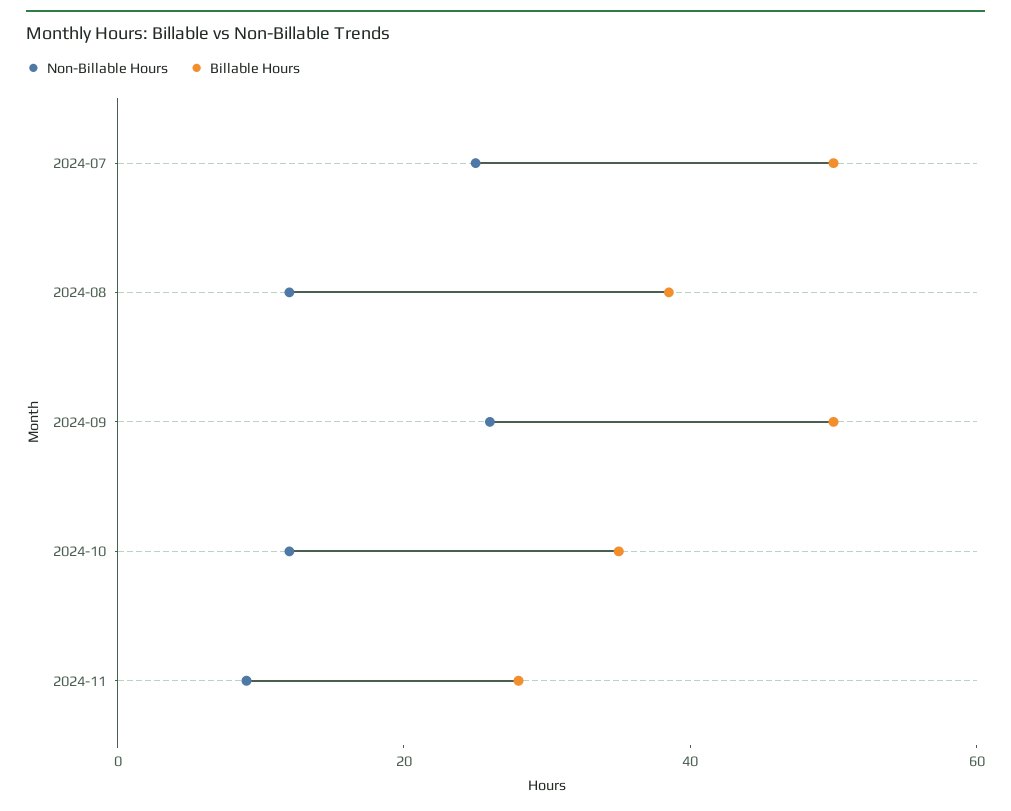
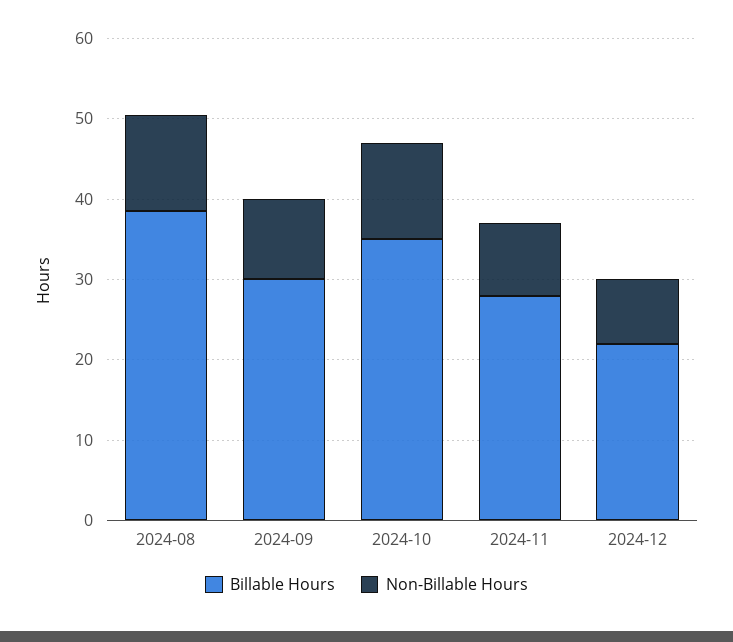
Non-Billable Hours, 2024-07: 25 -> none
Billable Hours, 2024-07: 50 -> none
Non-Billable Hours, 2024-09: 25 -> 10
Billable Hours, 2024-09: 50 -> 30
Billable Hours, 2024-12: none -> 22
Non-Billable Hours, 2024-12: none -> 8

